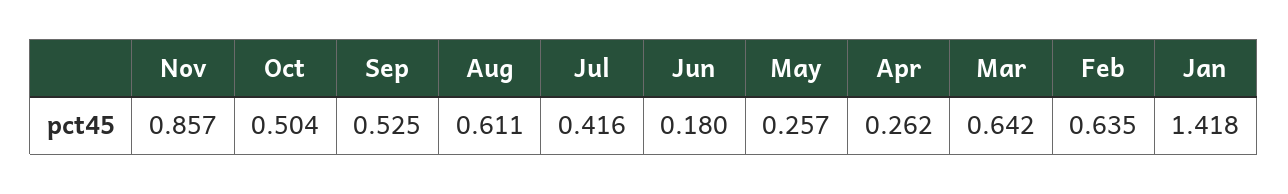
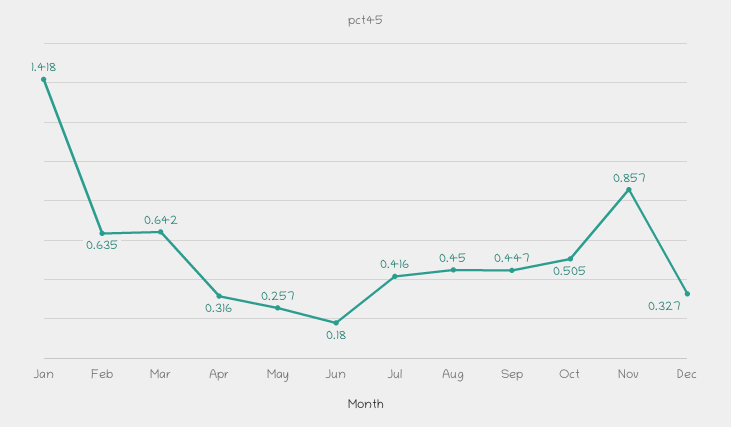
Oct: 0.504 -> 0.505
Sep: 0.525 -> 0.447
Aug: 0.611 -> 0.45
Apr: 0.262 -> 0.316
Dec: none -> 0.327

